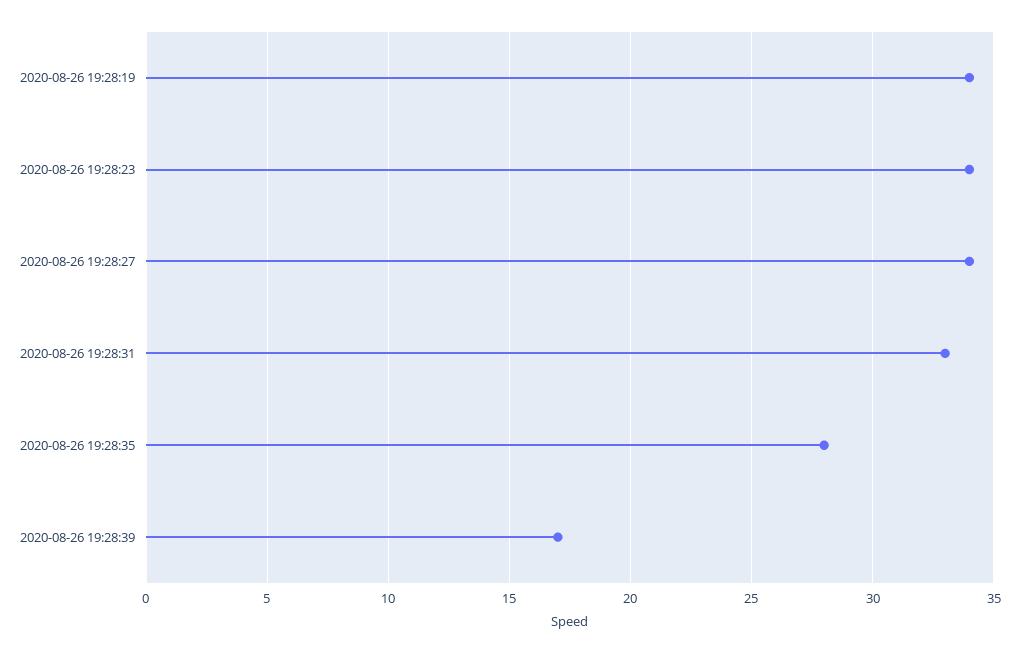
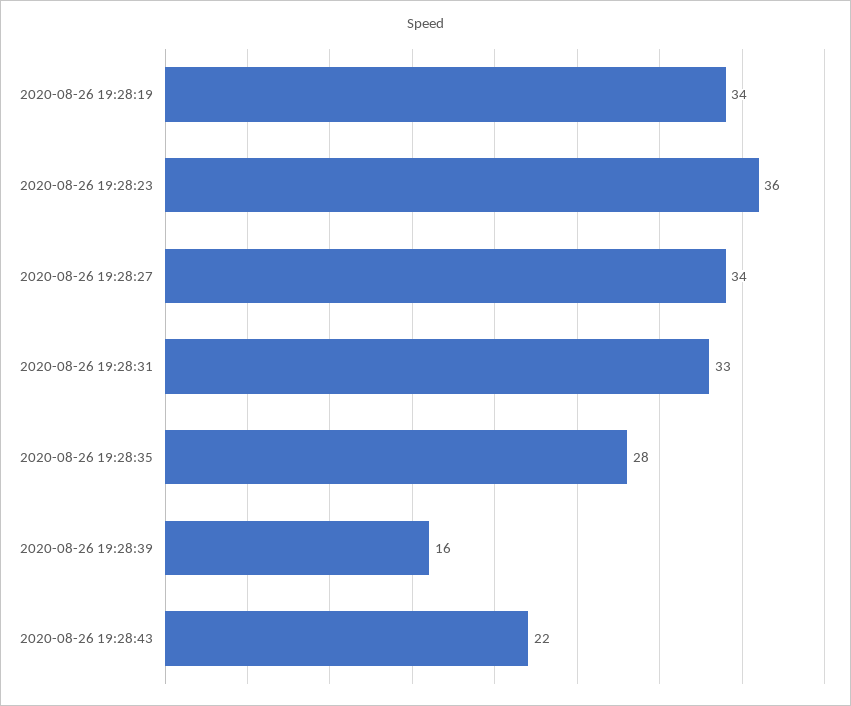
2020-08-26 19:28:23: 34 -> 36
2020-08-26 19:28:39: 17 -> 16
2020-08-26 19:28:43: none -> 22

